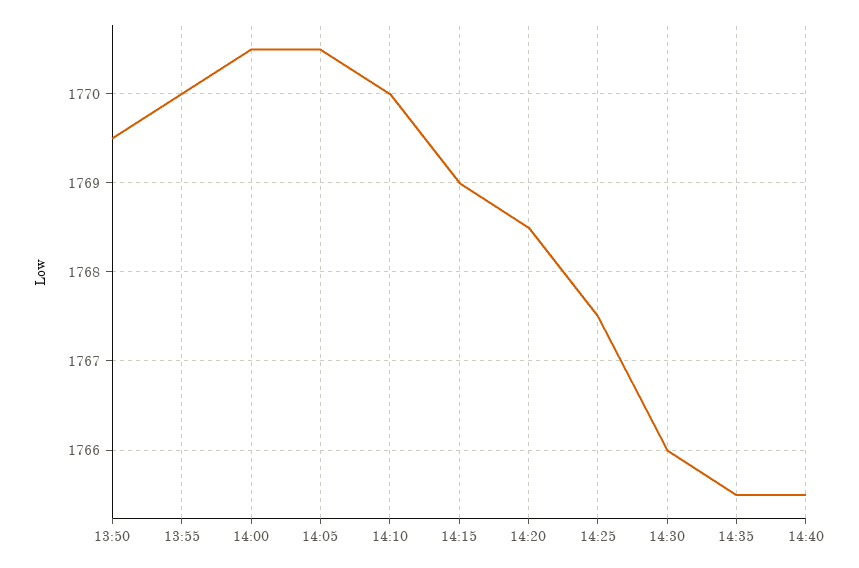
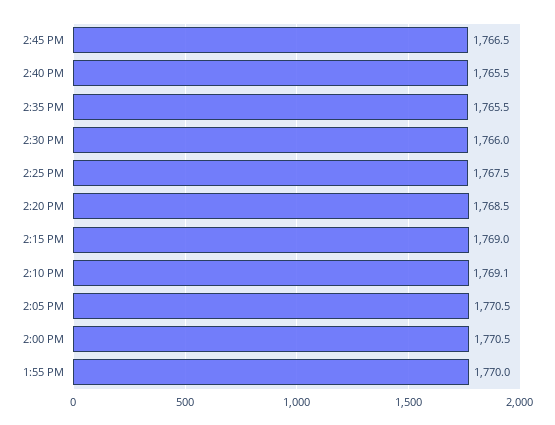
13:50: 1769.5 -> none
14:10: 1770 -> 1769.1
2:45 PM: none -> 1766.5

